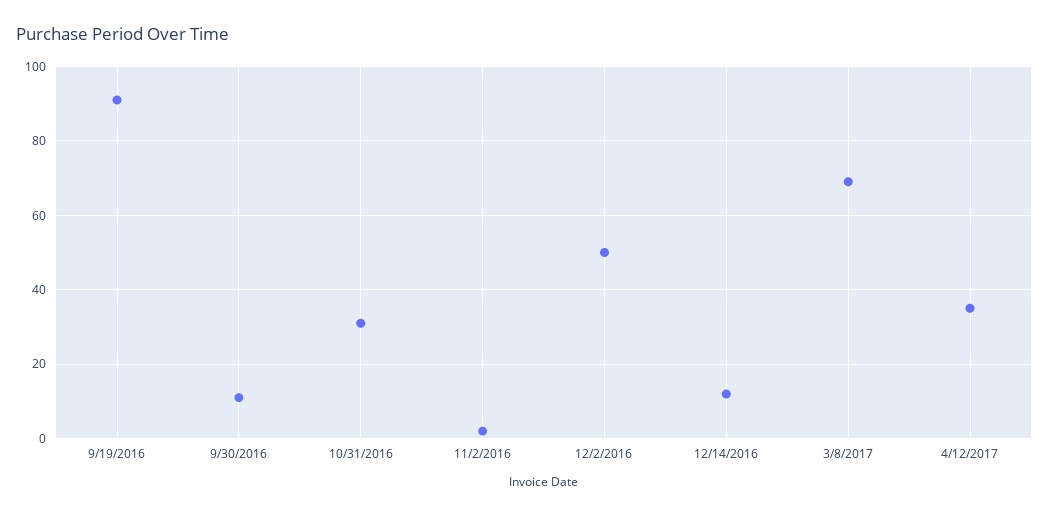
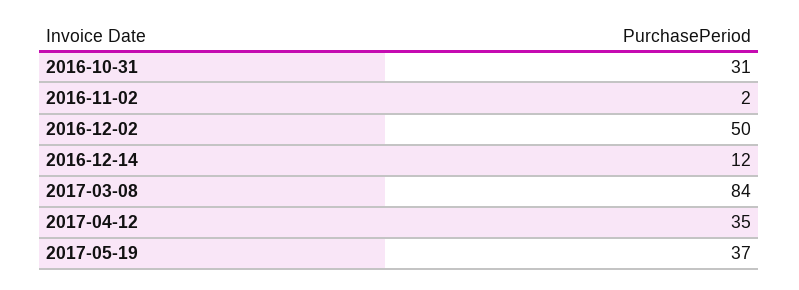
9/19/2016: 90 -> none
9/30/2016: 10 -> none
3/8/2017: 70 -> 84
2017-05-19: none -> 37

